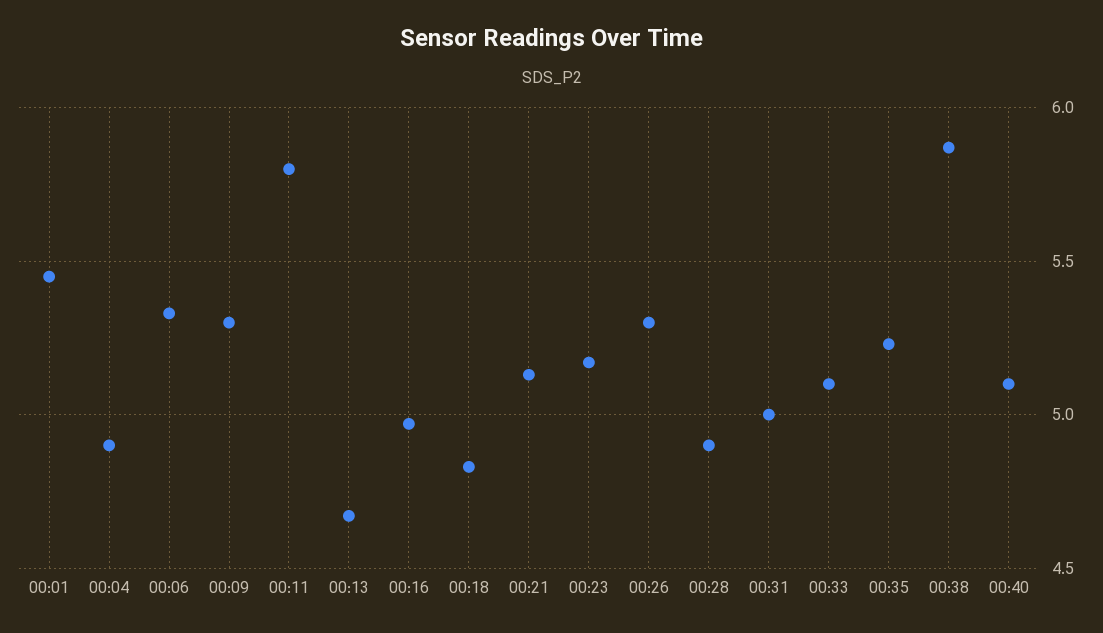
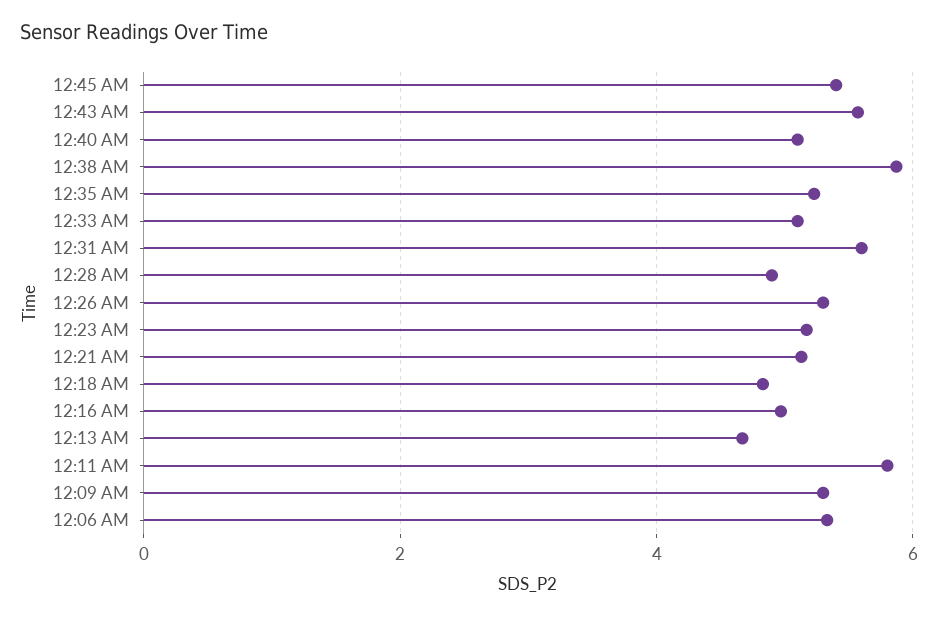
00:01: 5.45 -> none
00:04: 4.9 -> none
00:31: 5 -> 5.6
12:45 AM: none -> 5.4
12:43 AM: none -> 5.6

